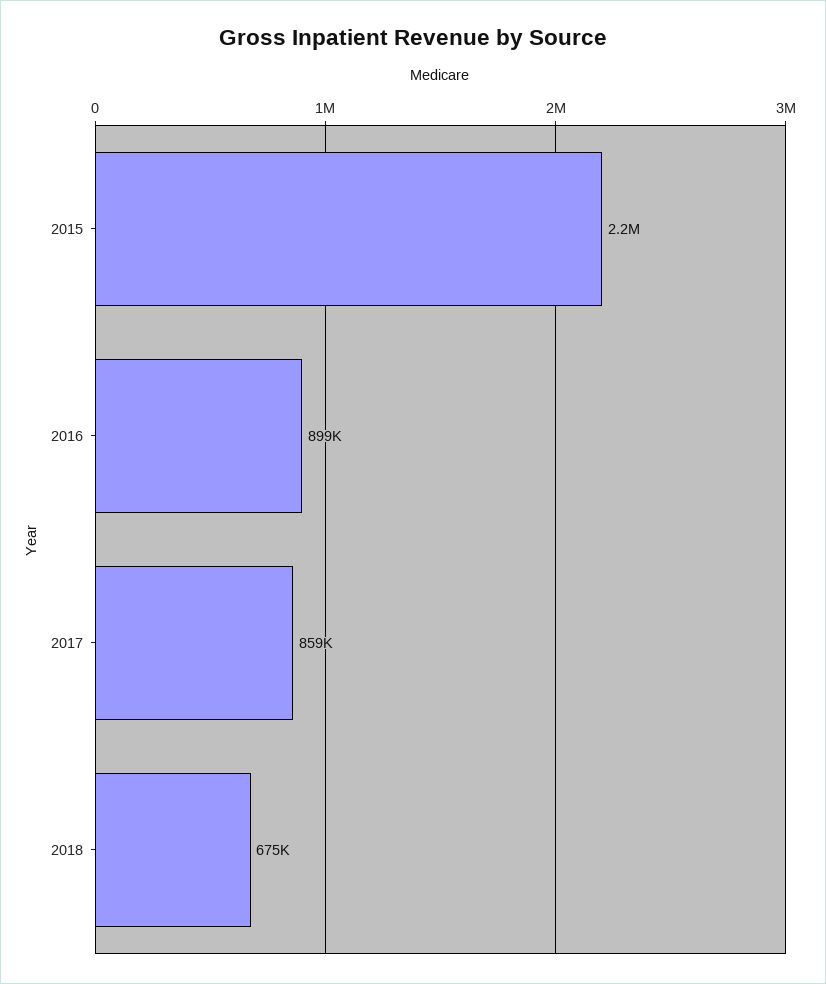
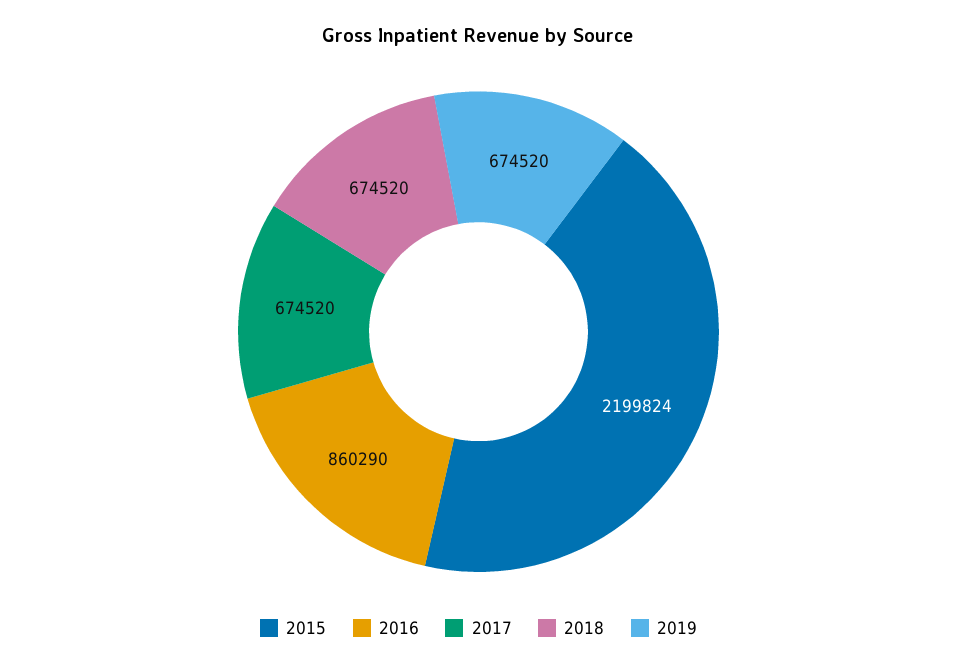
2016: 899000 -> 860290
2017: 859000 -> 674520
2019: none -> 674520

